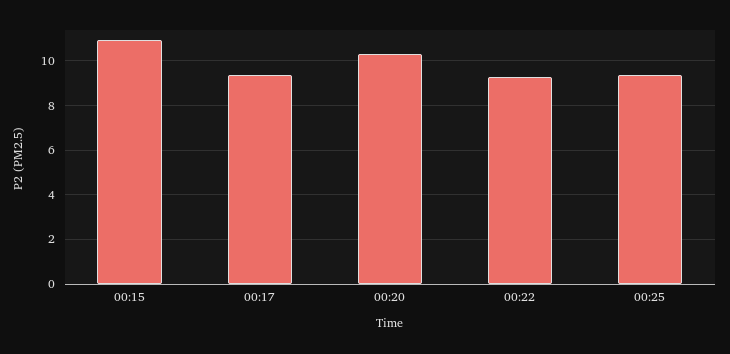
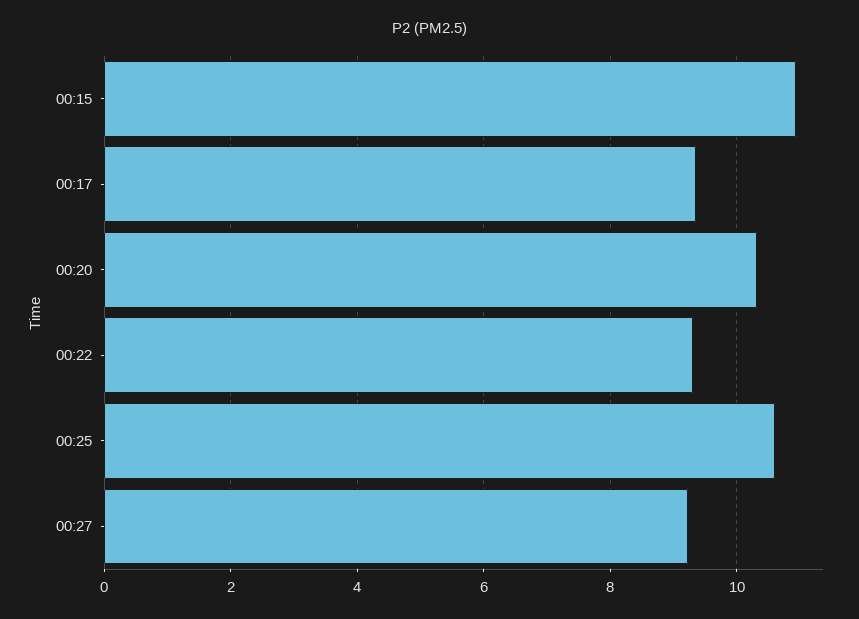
00:25: 9.5 -> 10.6
00:27: none -> 9.2

